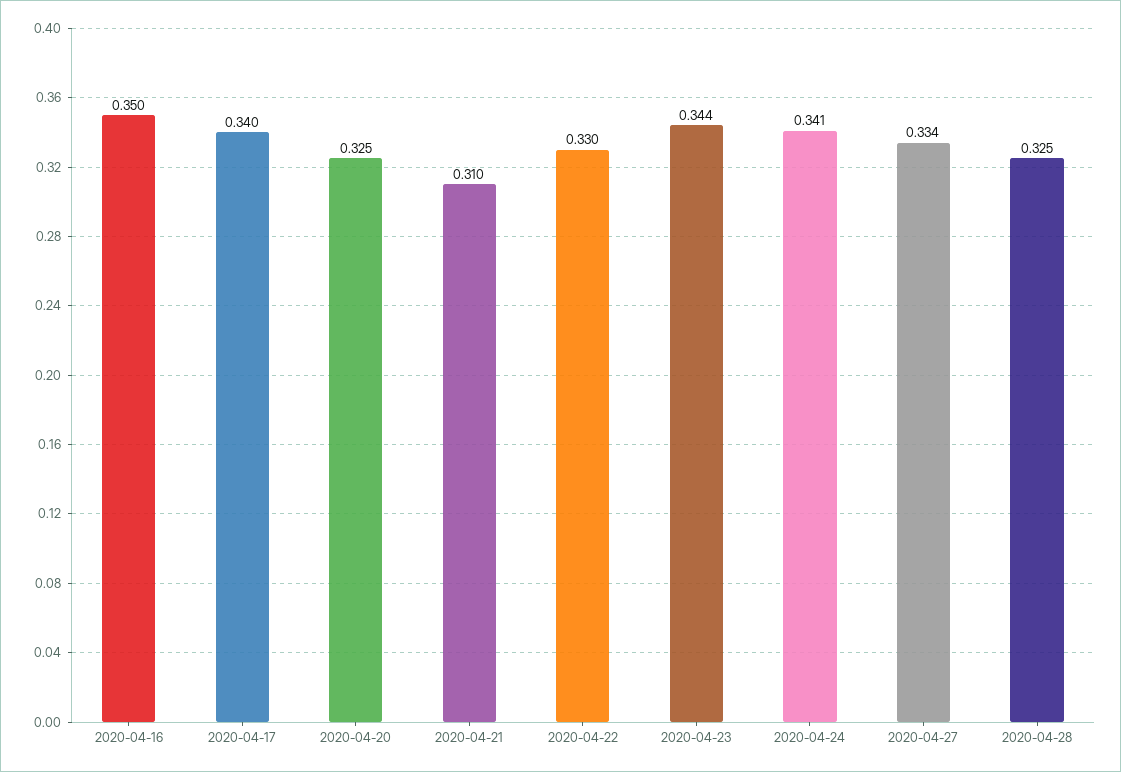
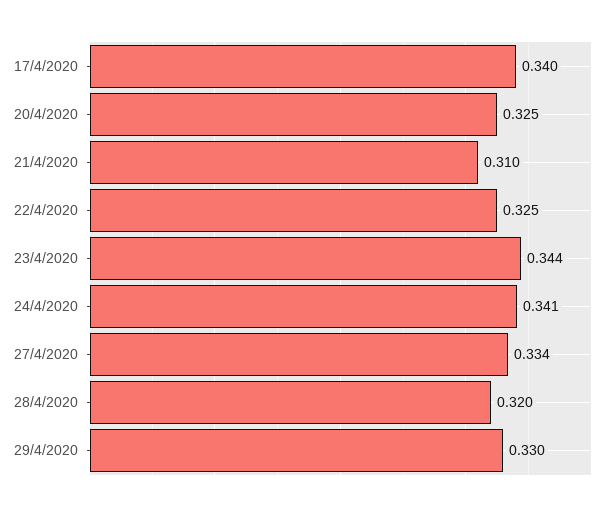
2020-04-16: 0.35 -> none
2020-04-22: 0.33 -> 0.325
2020-04-28: 0.325 -> 0.32
29/4/2020: none -> 0.33

